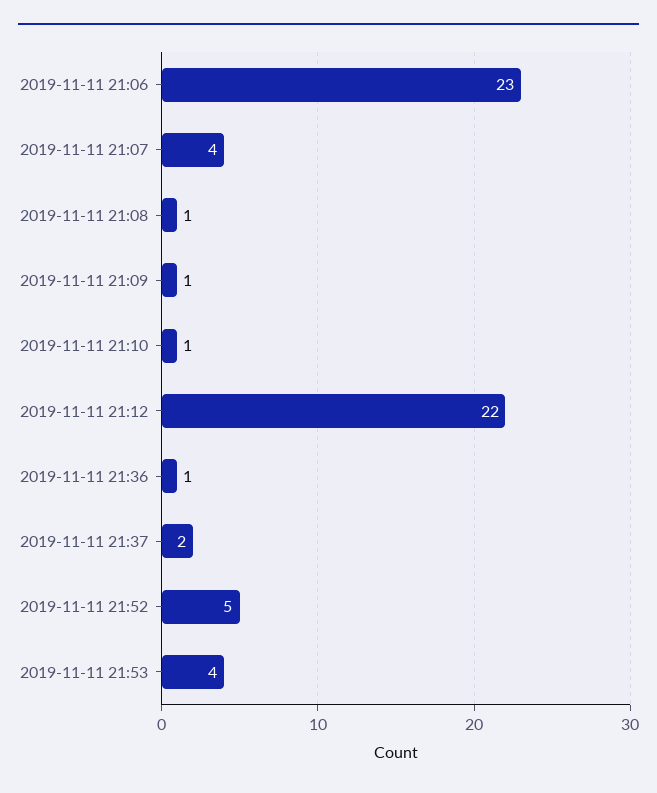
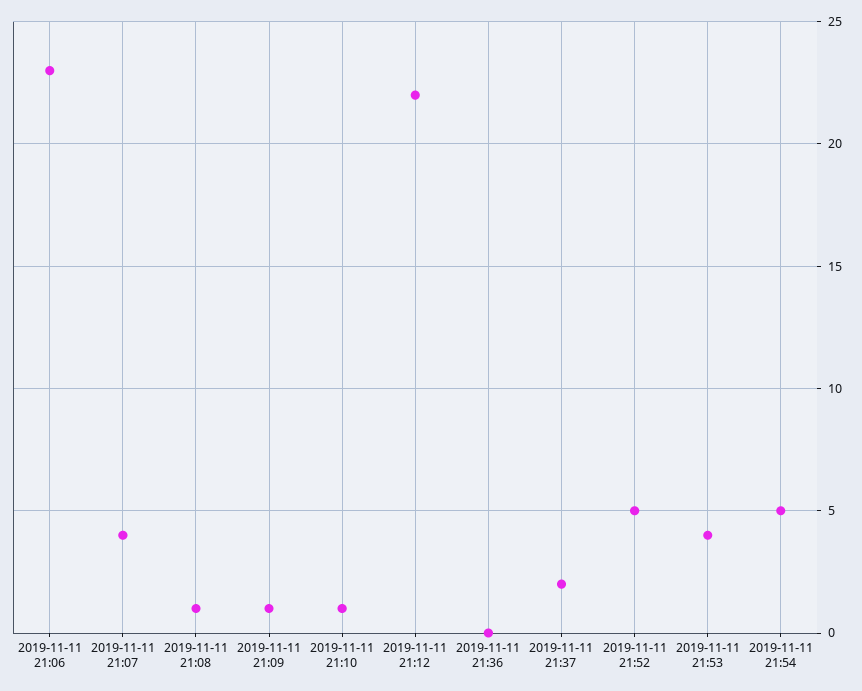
2019-11-11 21:36: 1 -> 0
2019-11-11 21:54: none -> 5

